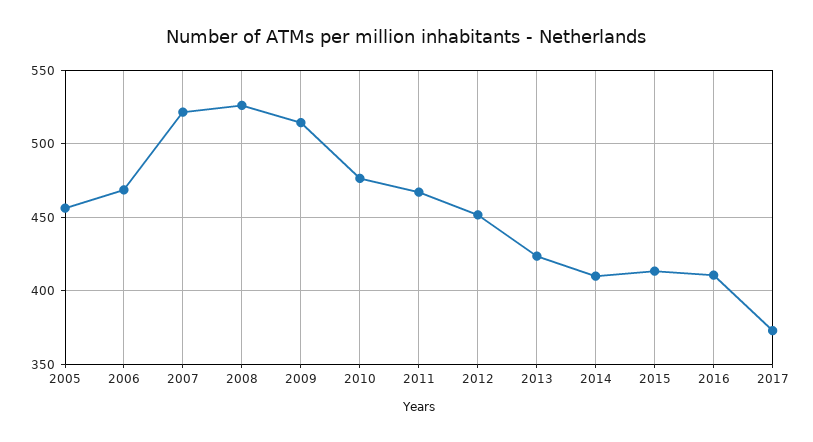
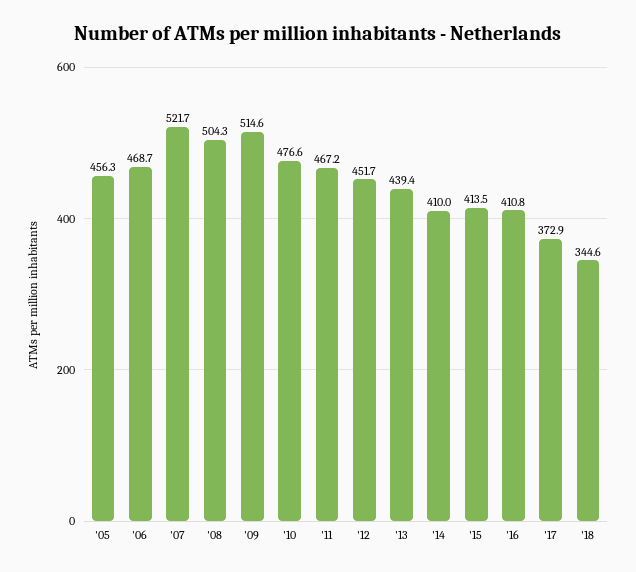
2008: 525 -> 504.3
2013: 425 -> 439.4
'18: none -> 344.6

